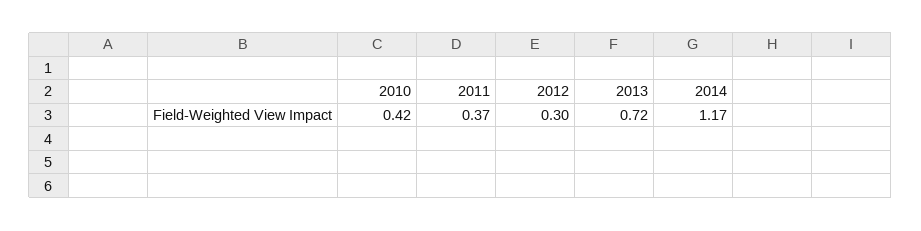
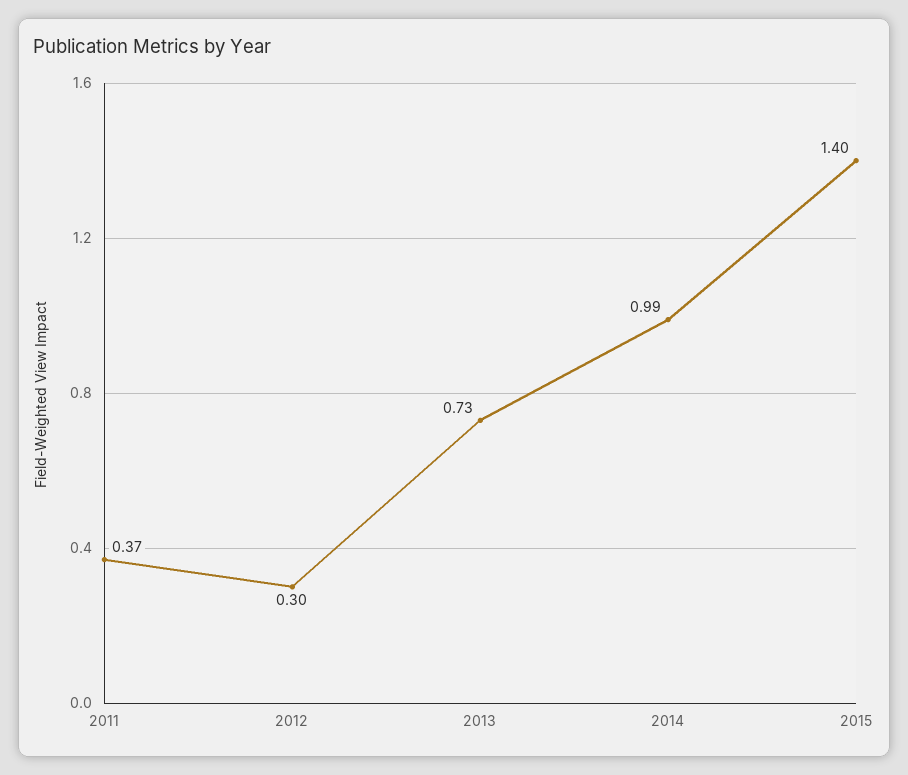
2010: 0.42 -> none
2013: 0.72 -> 0.73
2014: 1.17 -> 0.99
2015: none -> 1.4

